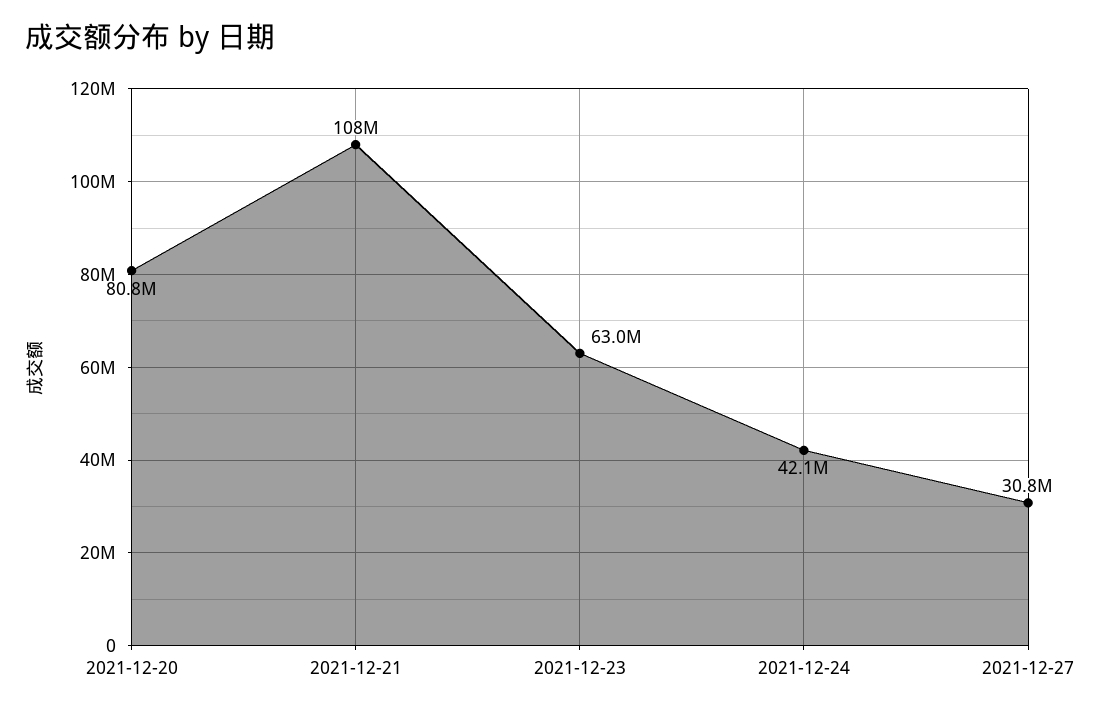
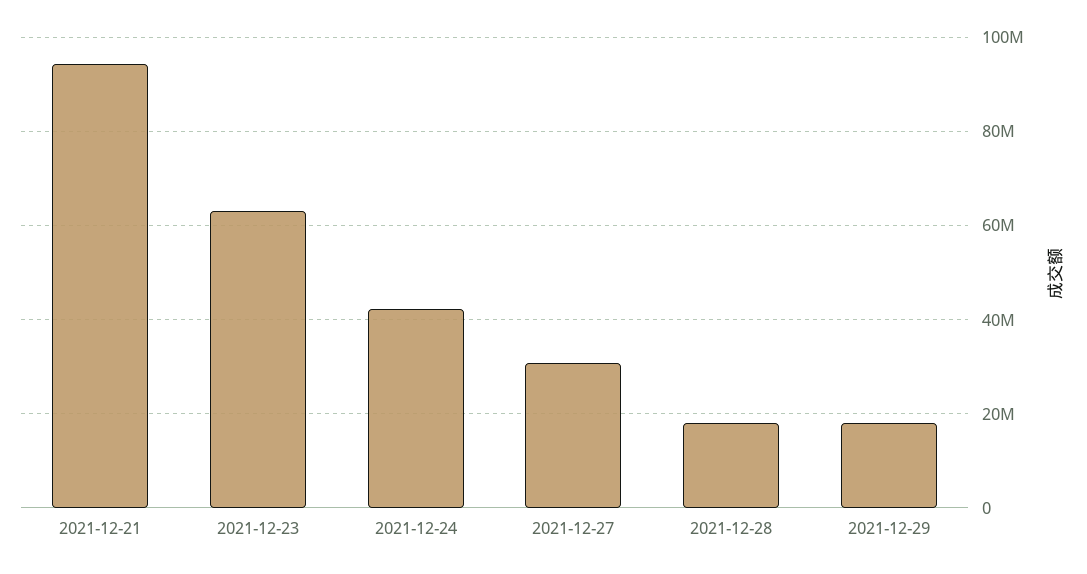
2021-12-20: 80800000 -> none
2021-12-21: 108000000 -> 94000000
2021-12-28: none -> 18000000
2021-12-29: none -> 18000000

